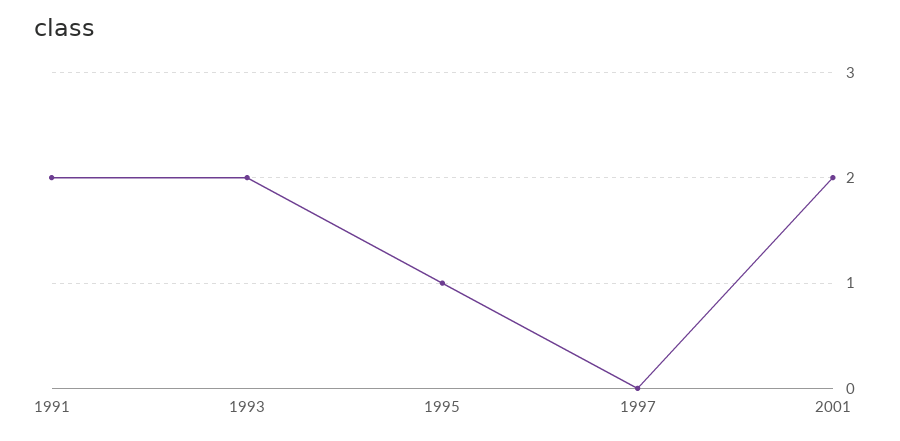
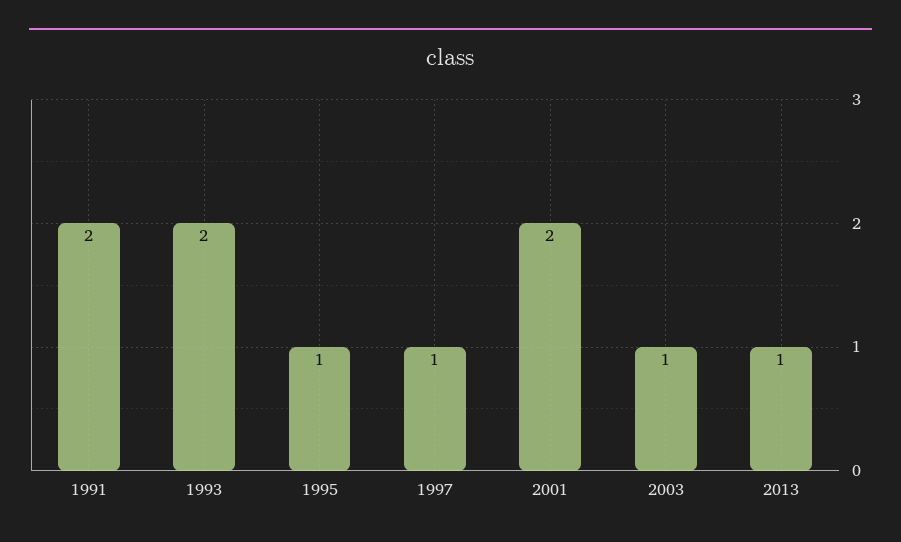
1997: 0 -> 1
2003: none -> 1
2013: none -> 1

